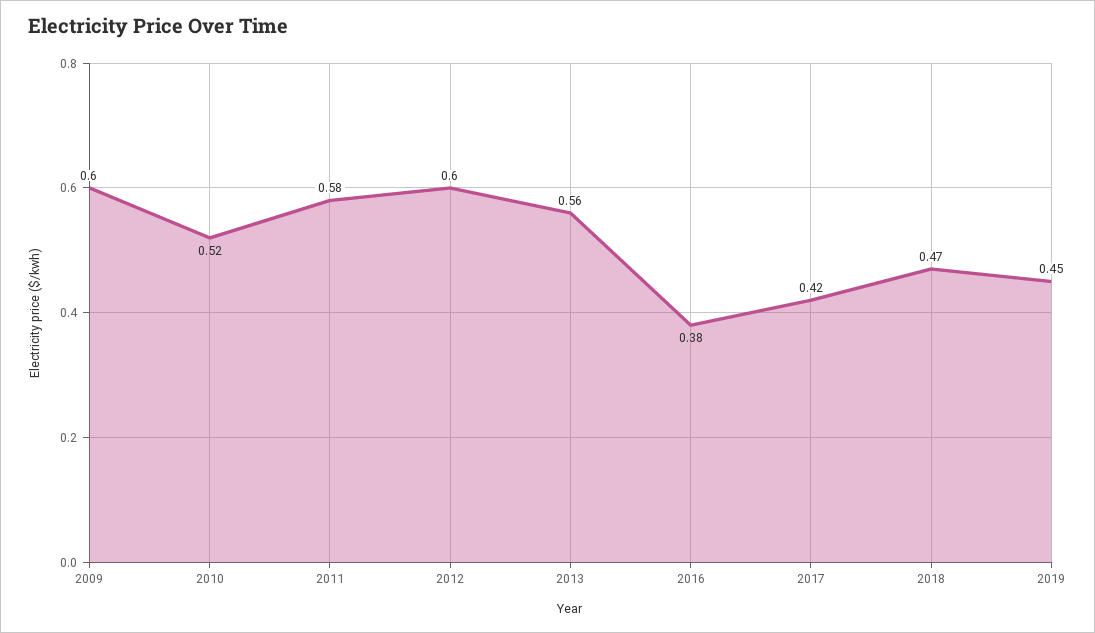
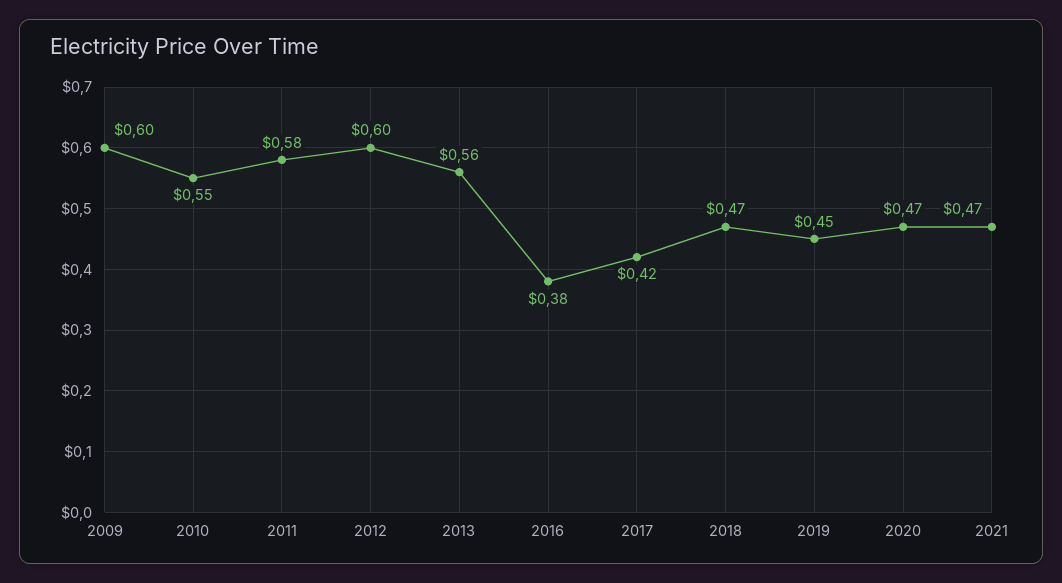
2010: 0.52 -> 0.55
2020: none -> 0.47
2021: none -> 0.47

